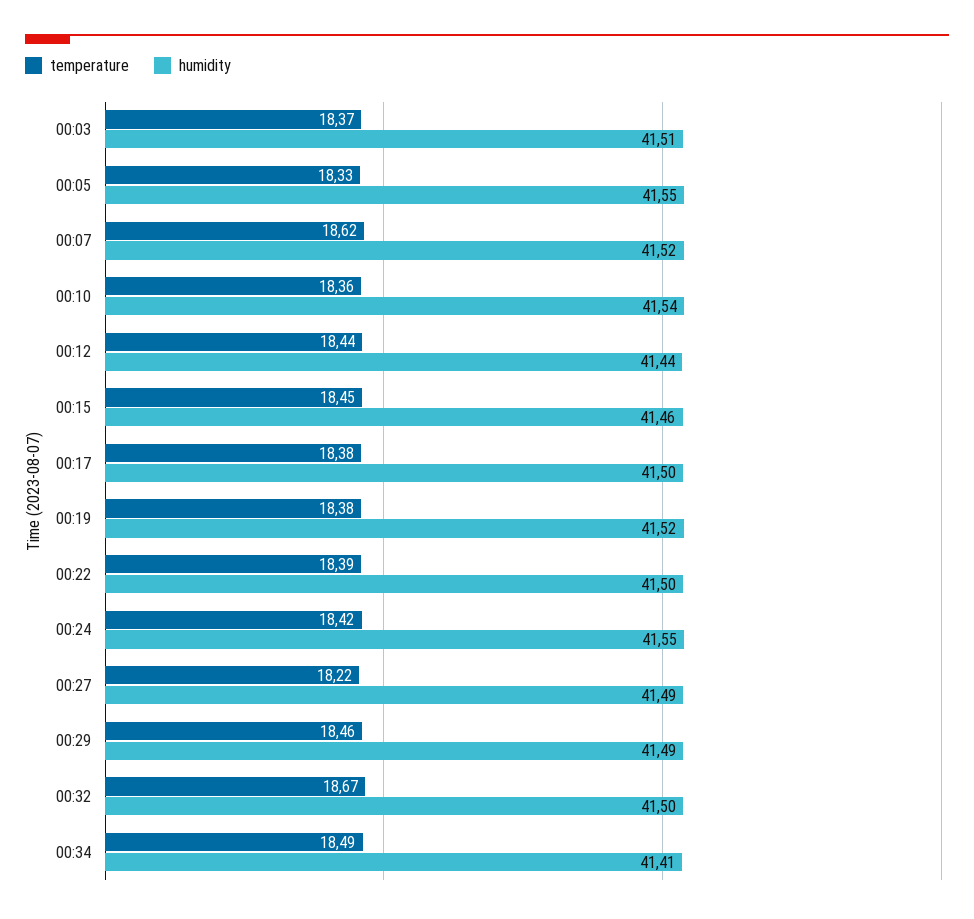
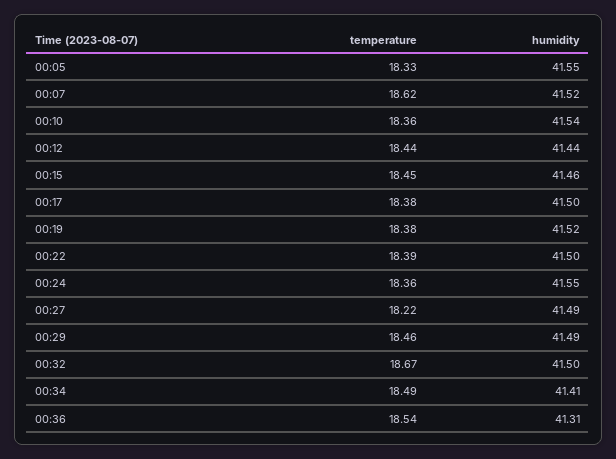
temperature, 00:03: 18.37 -> none
humidity, 00:03: 41.51 -> none
temperature, 00:24: 18.42 -> 18.36
temperature, 00:36: none -> 18.54
humidity, 00:36: none -> 41.31

